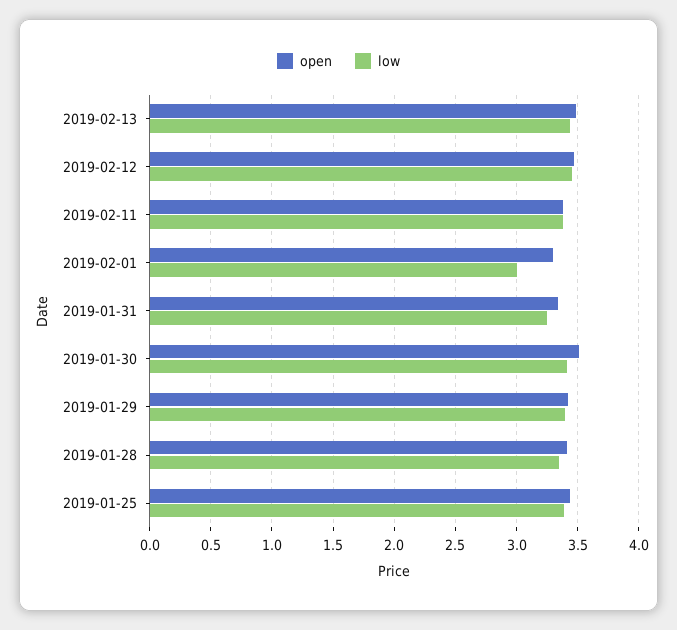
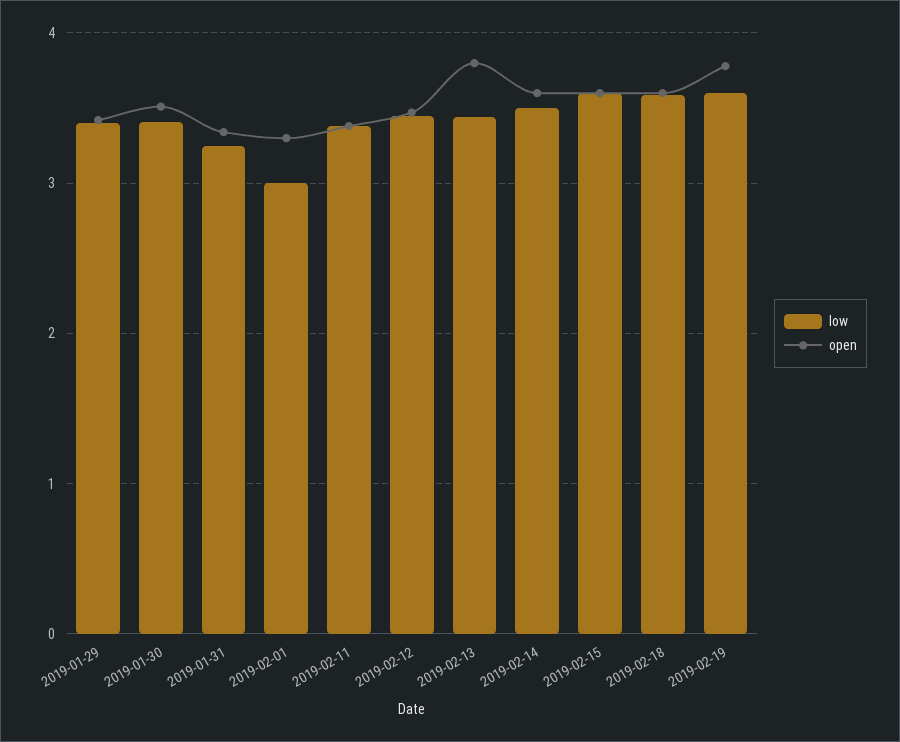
open, 2019-02-13: 3.5 -> 3.8
open, 2019-01-28: 3.4 -> none
low, 2019-01-28: 3.35 -> none
open, 2019-01-25: 3.45 -> none
low, 2019-01-25: 3.4 -> none
low, 2019-02-14: none -> 3.5
open, 2019-02-14: none -> 3.6
low, 2019-02-15: none -> 3.6
open, 2019-02-15: none -> 3.6
low, 2019-02-18: none -> 3.6
open, 2019-02-18: none -> 3.6
low, 2019-02-19: none -> 3.6
open, 2019-02-19: none -> 3.8

